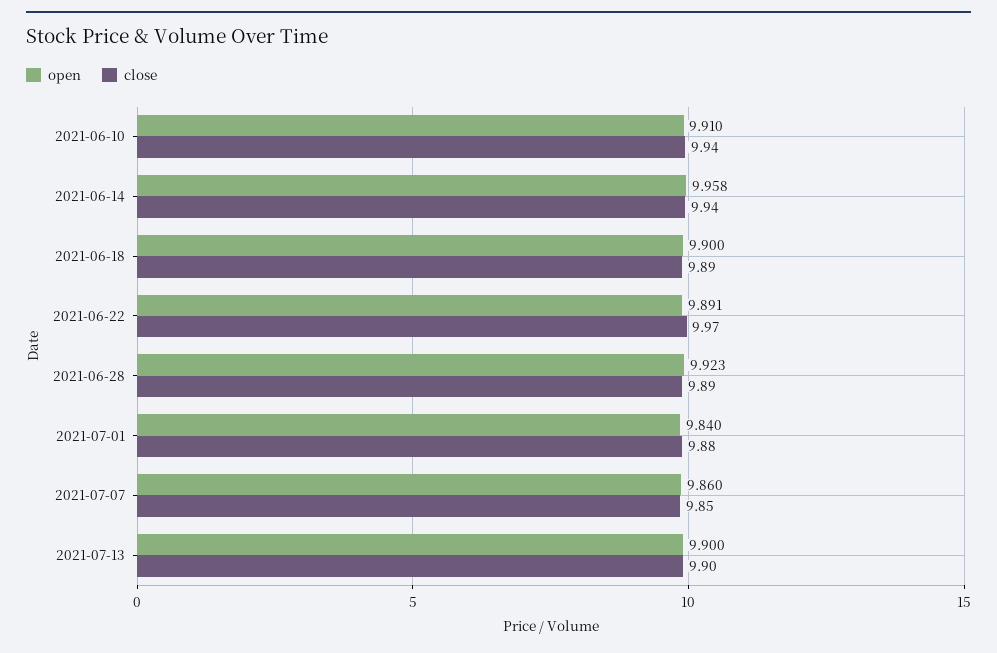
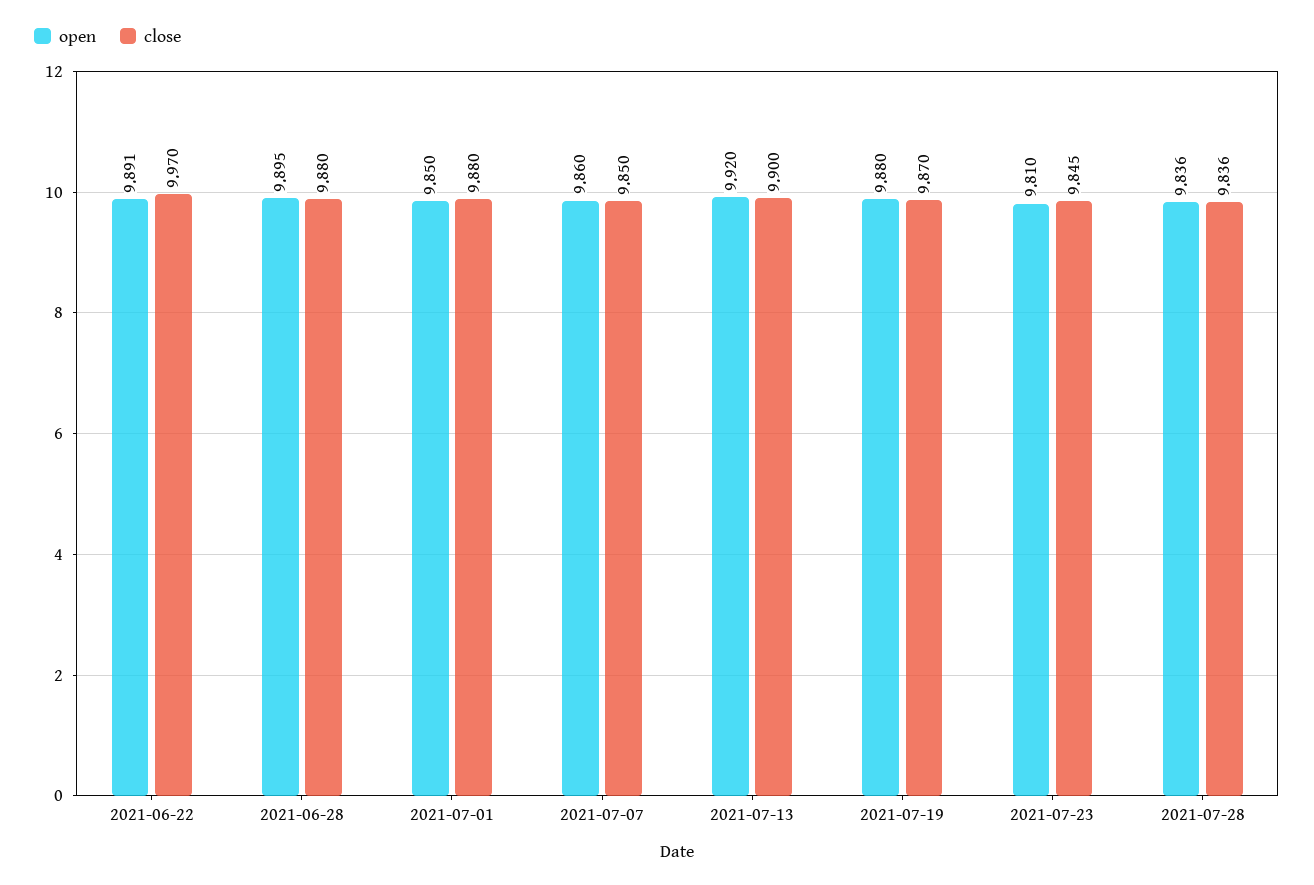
open, 2021-06-10: 9.91 -> none
close, 2021-06-10: 9.94 -> none
open, 2021-06-14: 9.958 -> none
close, 2021-06-14: 9.94 -> none
open, 2021-06-18: 9.9 -> none
close, 2021-06-18: 9.89 -> none
open, 2021-06-28: 9.923 -> 9.895
close, 2021-06-28: 9.89 -> 9.88
open, 2021-07-01: 9.84 -> 9.85
open, 2021-07-13: 9.9 -> 9.92
open, 2021-07-19: none -> 9.88
close, 2021-07-19: none -> 9.87
open, 2021-07-23: none -> 9.81
close, 2021-07-23: none -> 9.845
open, 2021-07-28: none -> 9.836
close, 2021-07-28: none -> 9.836

